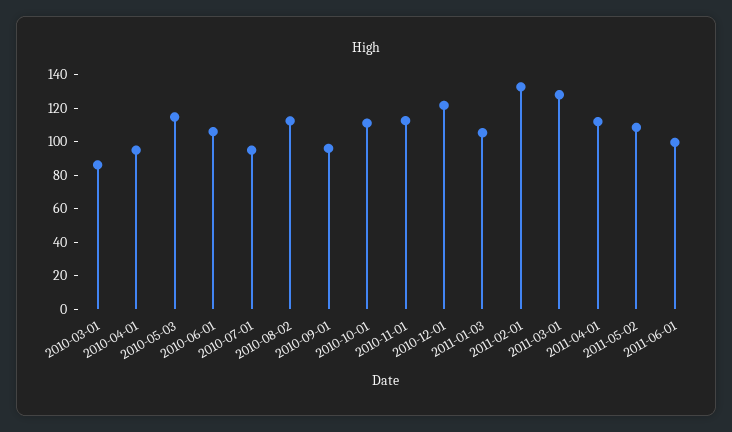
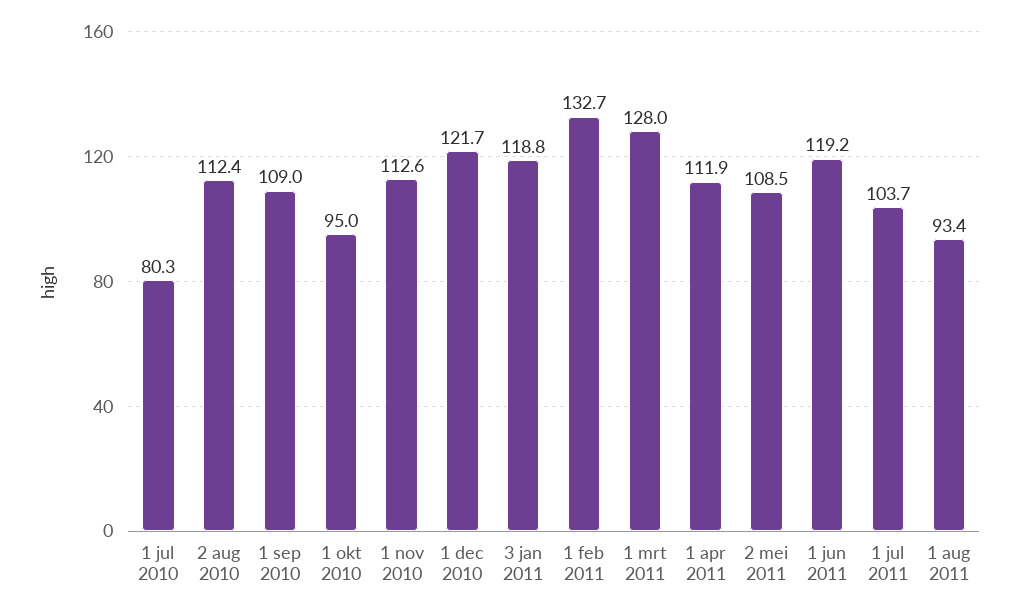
2010-03-01: 85 -> none
2010-04-01: 95 -> none
2010-05-03: 115 -> none
2010-06-01: 105 -> none
2010-07-01: 95 -> 80.3
2010-09-01: 95 -> 109
2010-10-01: 110 -> 95
2011-01-03: 105 -> 118.8
2011-06-01: 100 -> 119.2
1 jul 2011: none -> 103.7
1 aug 2011: none -> 93.4

